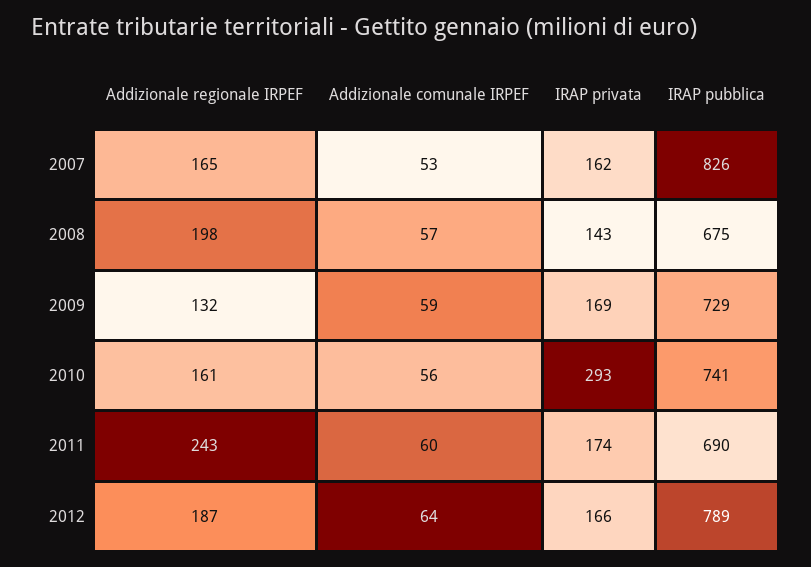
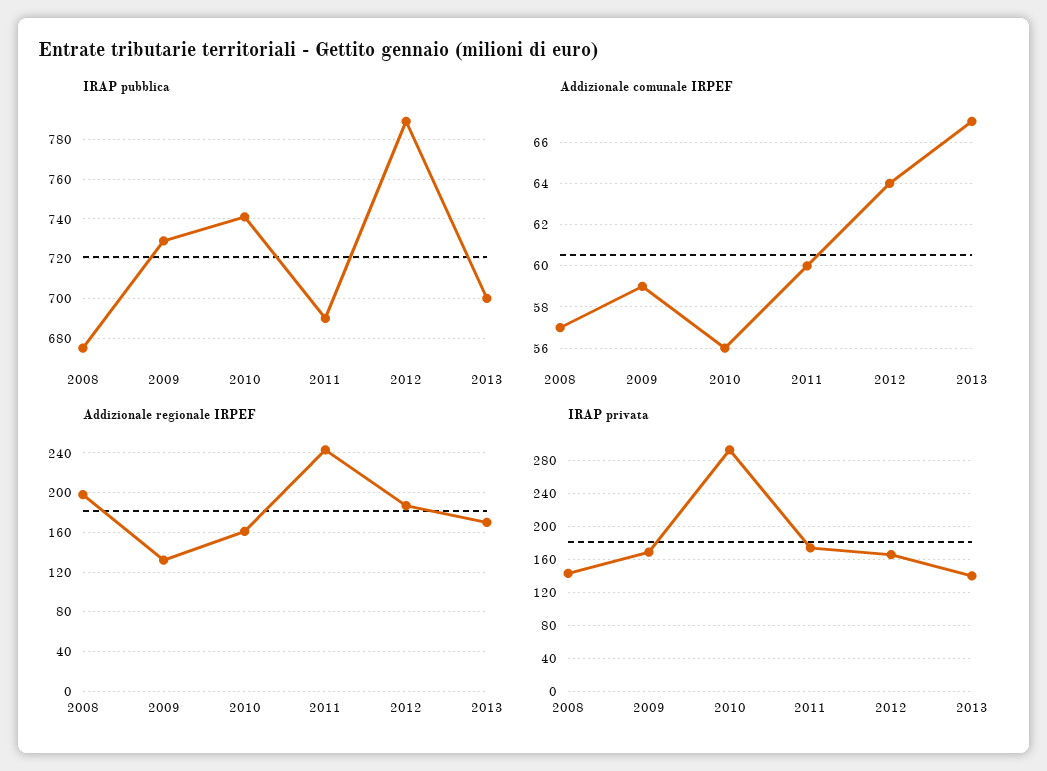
Addizionale regionale IRPEF, 2007: 165 -> none
Addizionale comunale IRPEF, 2007: 53 -> none
IRAP privata, 2007: 162 -> none
IRAP pubblica, 2007: 826 -> none
IRAP pubblica, 2013: none -> 700
Addizionale comunale IRPEF, 2013: none -> 67
Addizionale regionale IRPEF, 2013: none -> 170
IRAP privata, 2013: none -> 140

